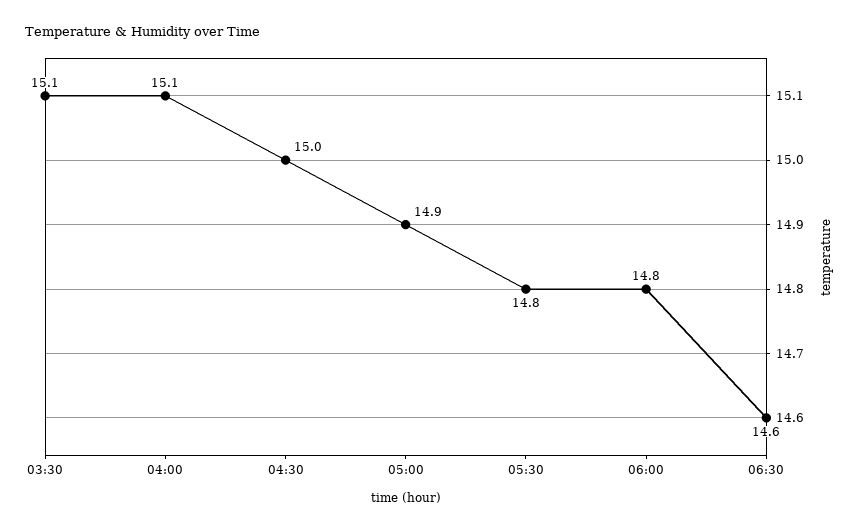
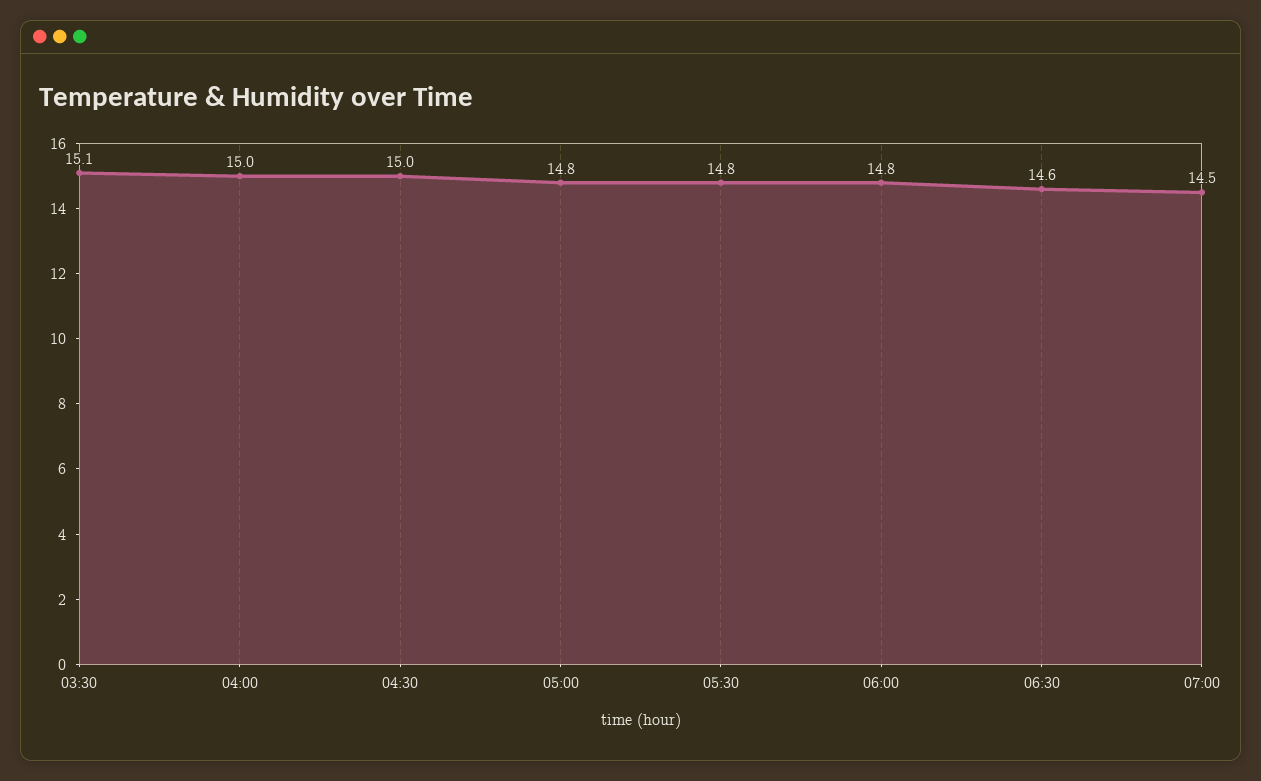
04:00: 15.1 -> 15
05:00: 14.9 -> 14.8
07:00: none -> 14.5

